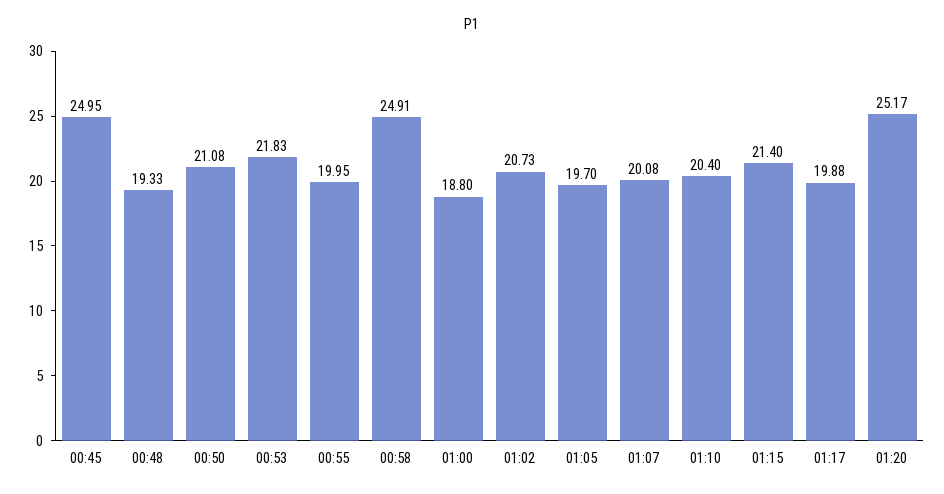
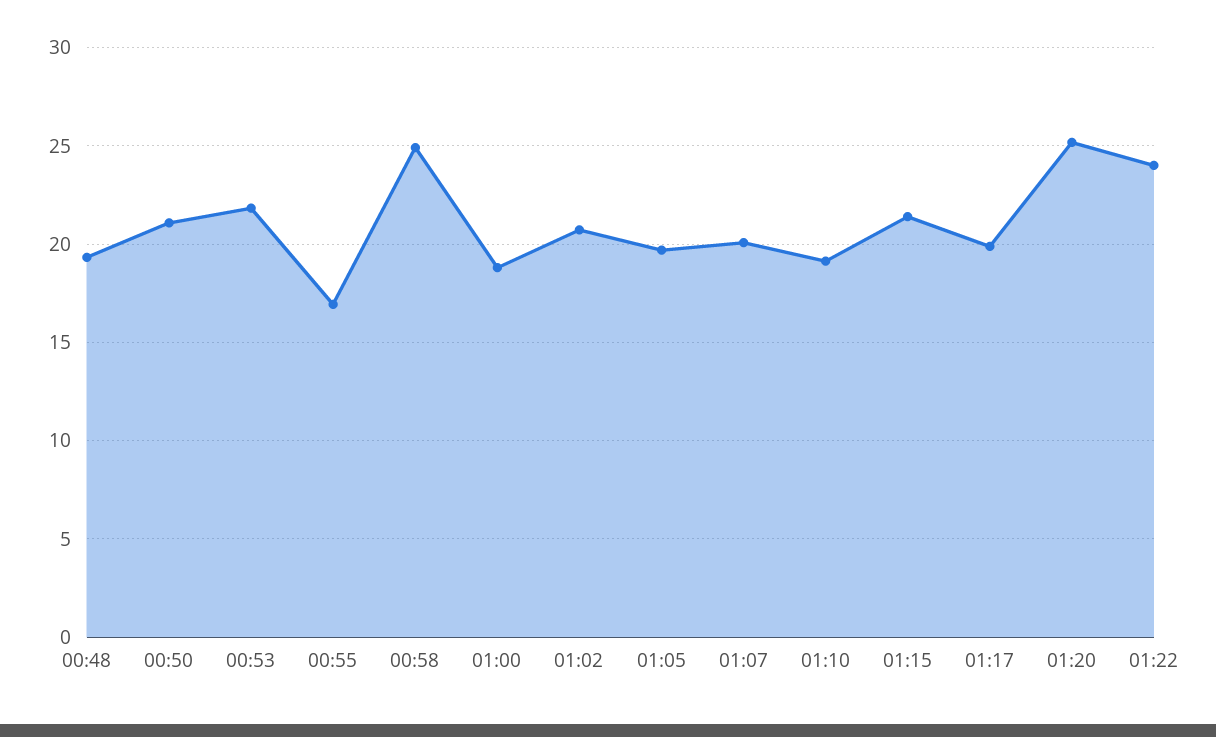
00:45: 24.95 -> none
00:55: 19.95 -> 17
01:10: 20.4 -> 19
01:22: none -> 24

